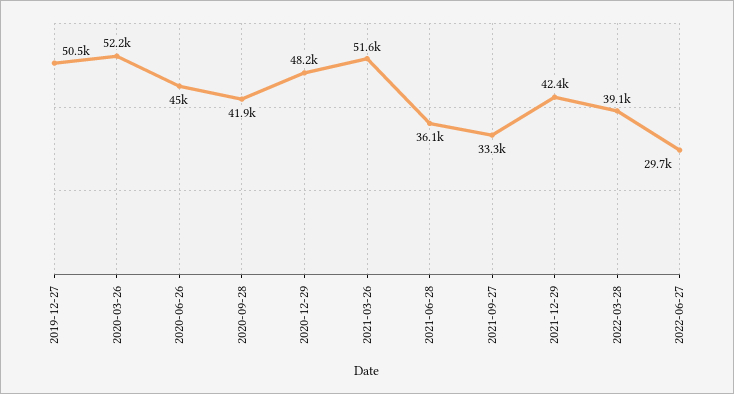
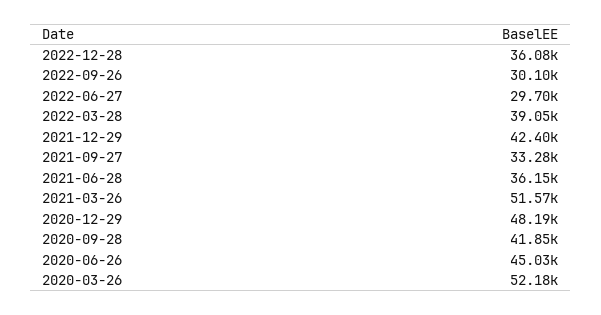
2019-12-27: 50500 -> none
2022-12-28: none -> 36080
2022-09-26: none -> 30100

